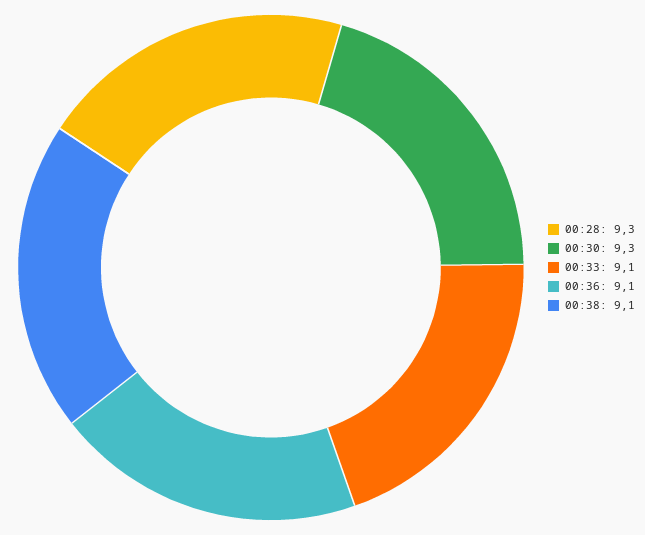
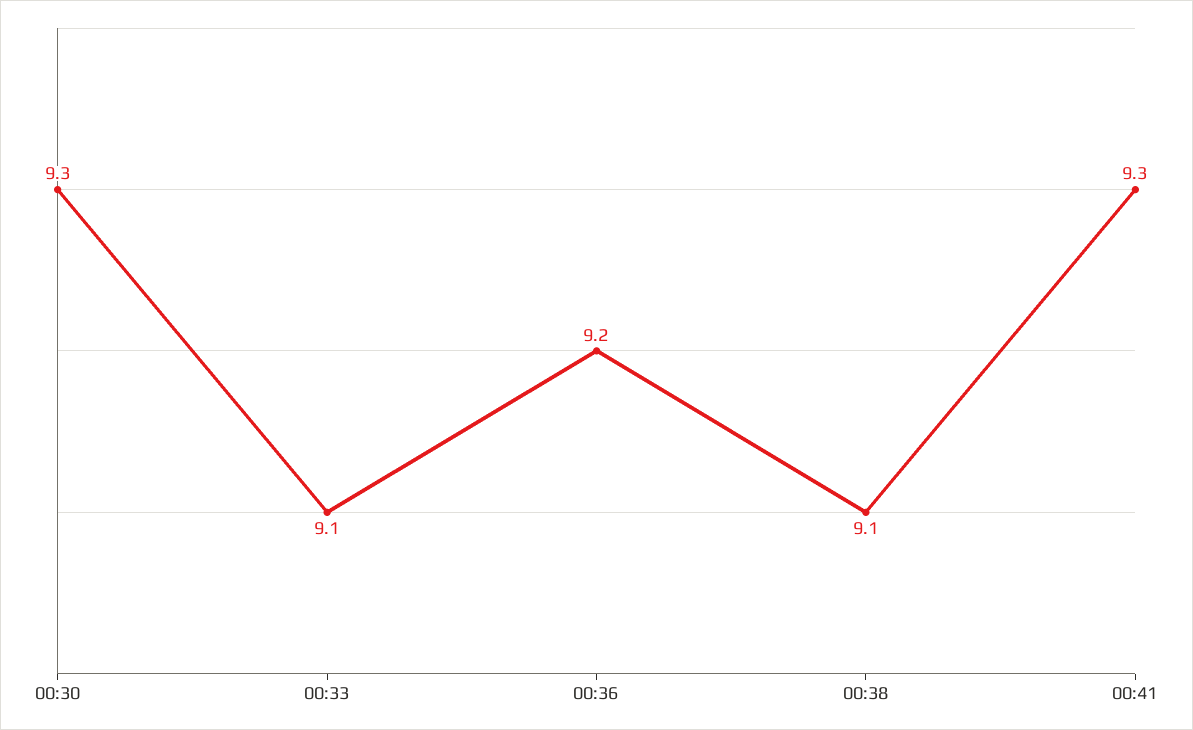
00:28: 9.3 -> none
00:36: 9.1 -> 9.2
00:41: none -> 9.3

